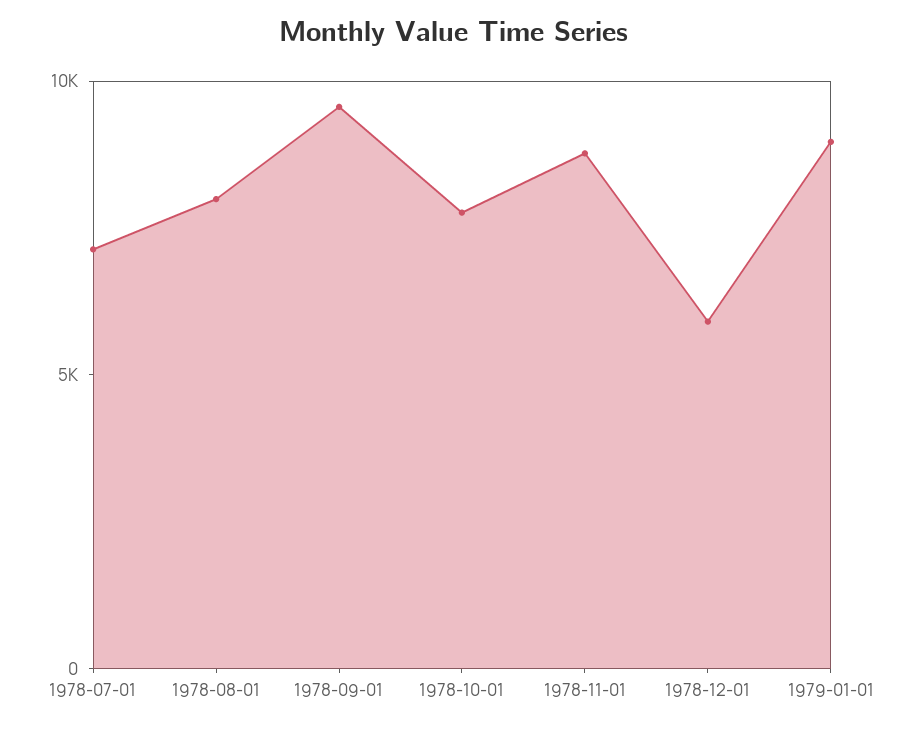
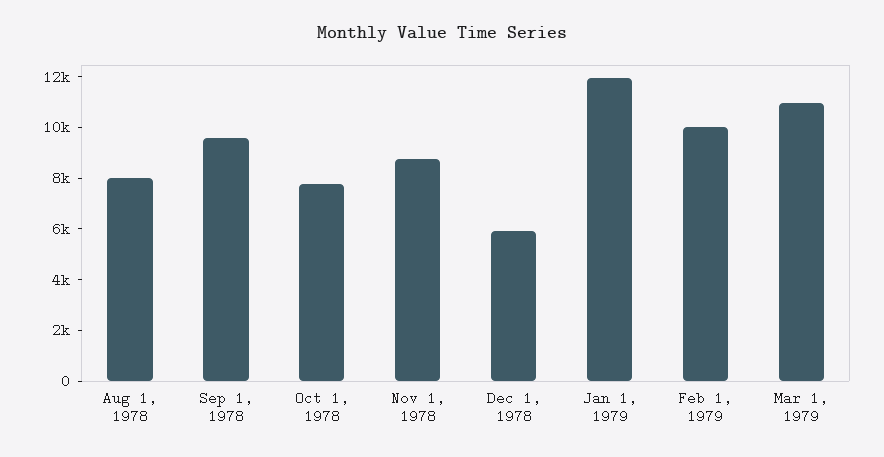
1978-07-01: 7000 -> none
1979-01-01: 9000 -> 12000
Feb 1, 1979: none -> 10000
Mar 1, 1979: none -> 11000

